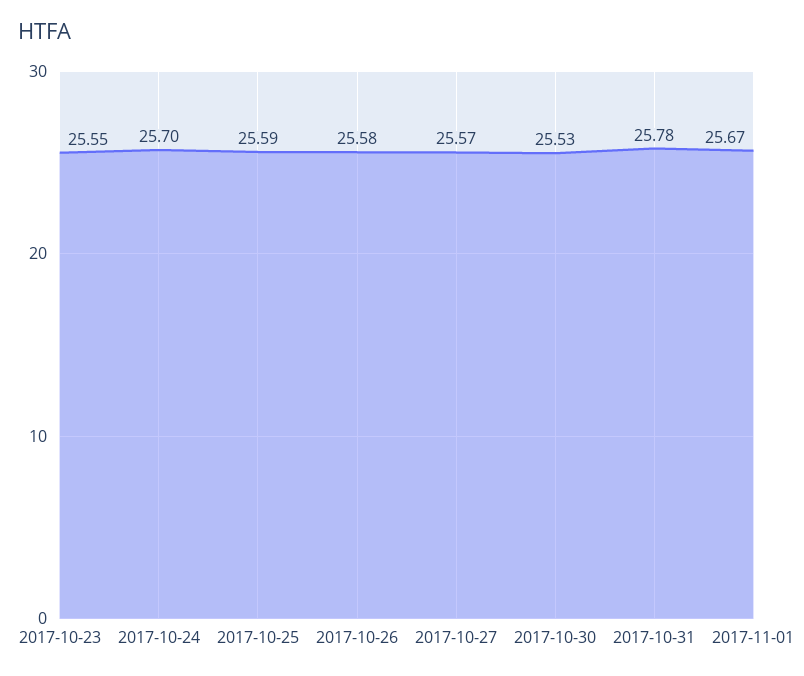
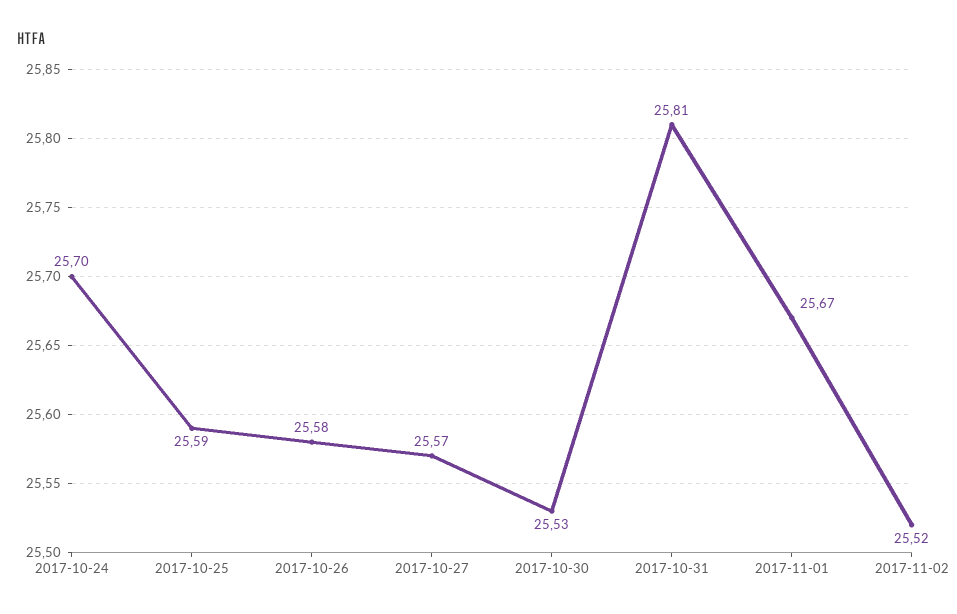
2017-10-23: 25.55 -> none
2017-10-31: 25.78 -> 25.81
2017-11-02: none -> 25.52

